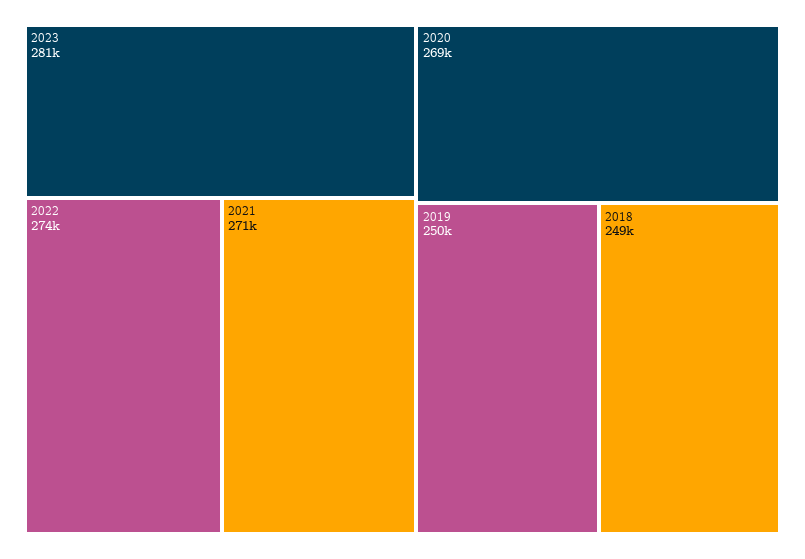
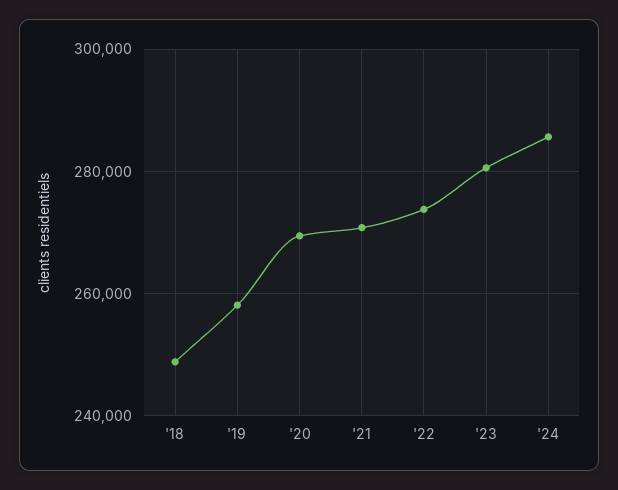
2019: 250000 -> 258000
'24: none -> 286000

